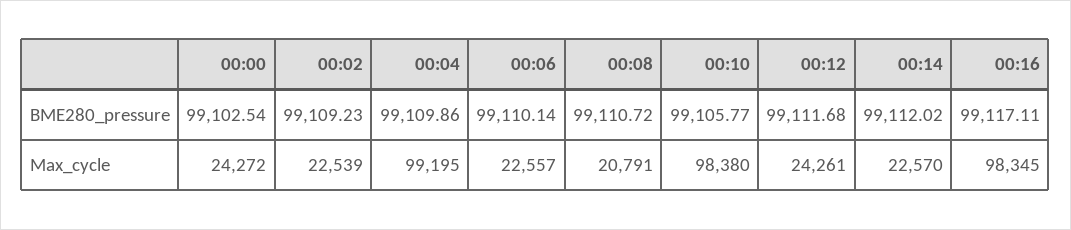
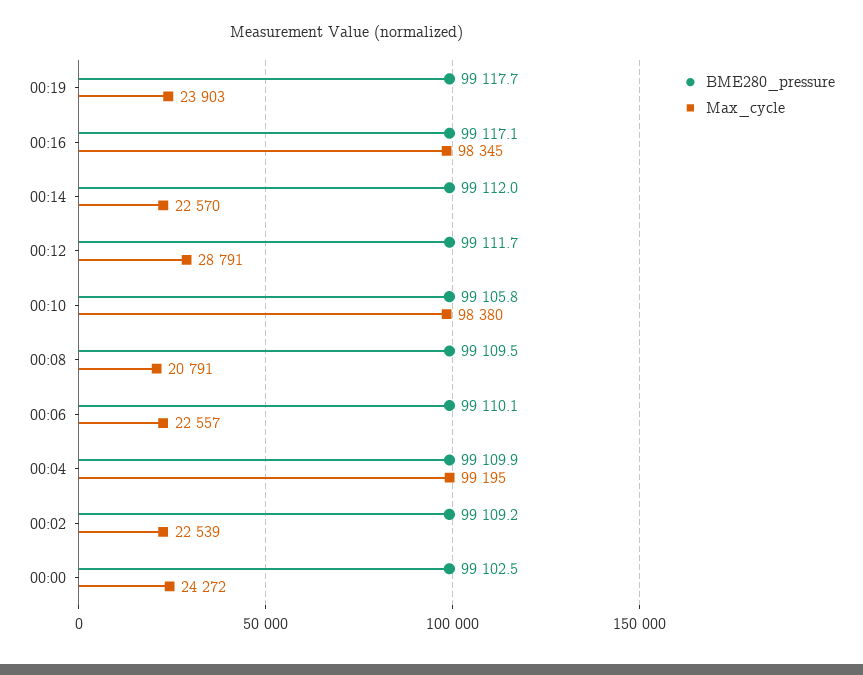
BME280_pressure, 00:08: 99110.72 -> 99109.5
Max_cycle, 00:12: 24261 -> 28791
BME280_pressure, 00:19: none -> 99117.7
Max_cycle, 00:19: none -> 23903

